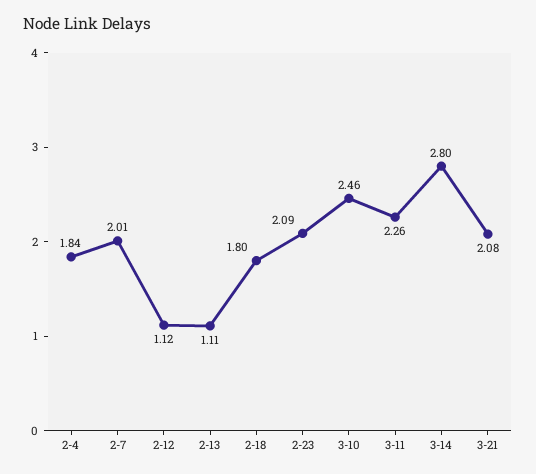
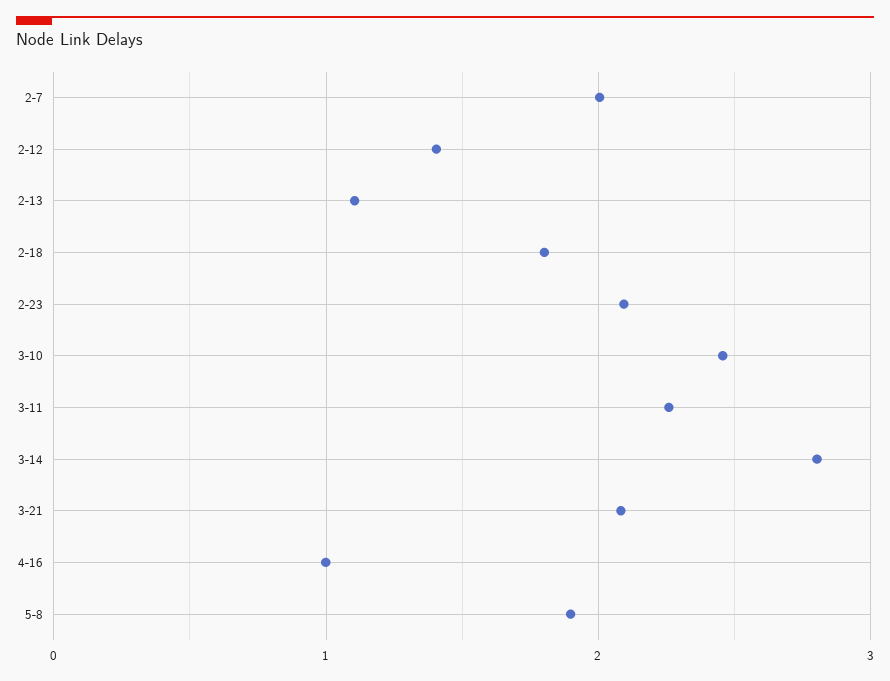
2-4: 1.84 -> none
2-12: 1.12 -> 1.4
4-16: none -> 1
5-8: none -> 1.9

